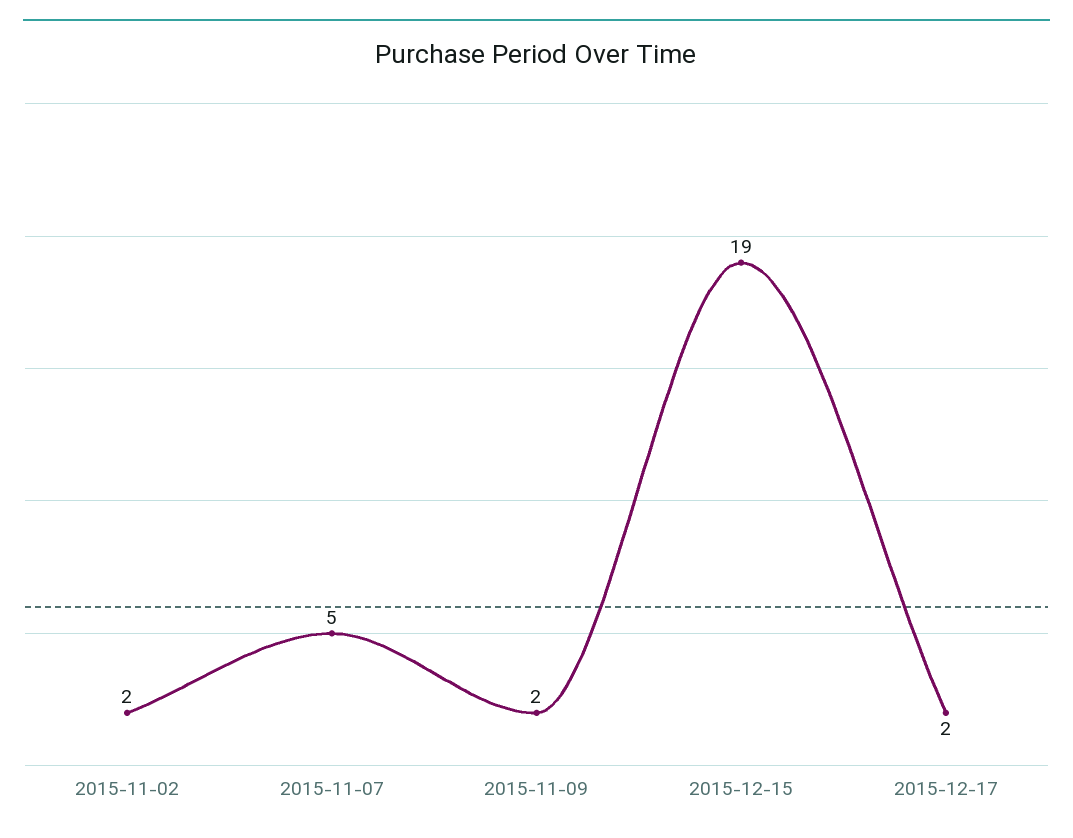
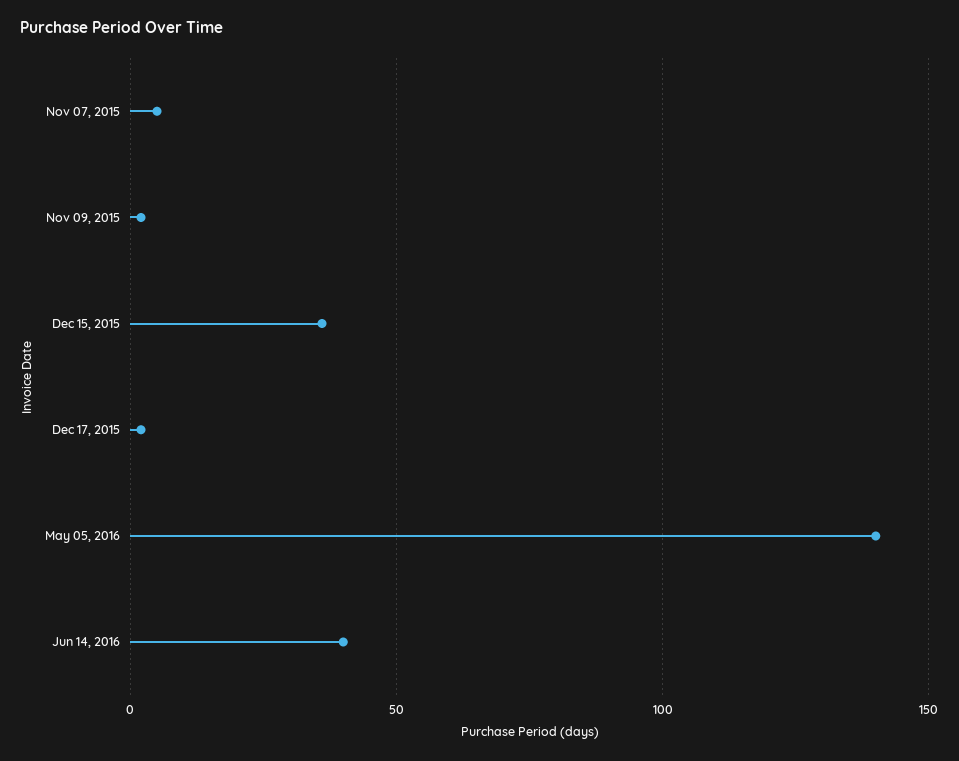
2015-11-02: 2 -> none
2015-12-15: 19 -> 35
May 05, 2016: none -> 140
Jun 14, 2016: none -> 40

